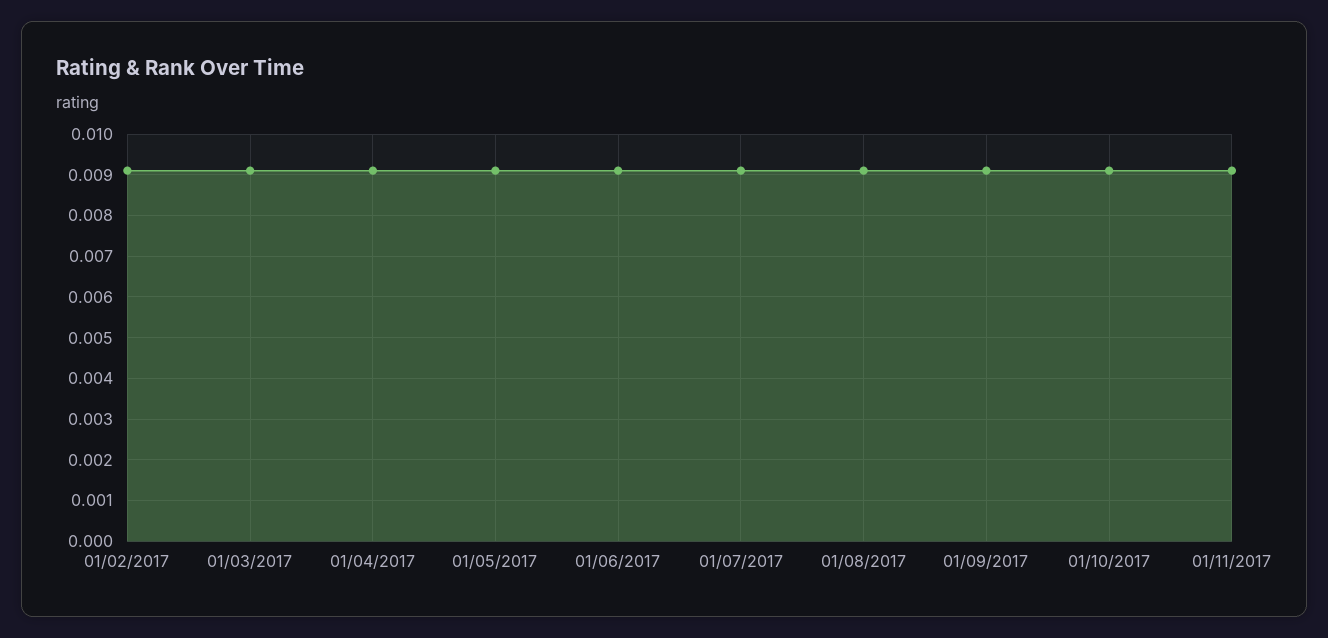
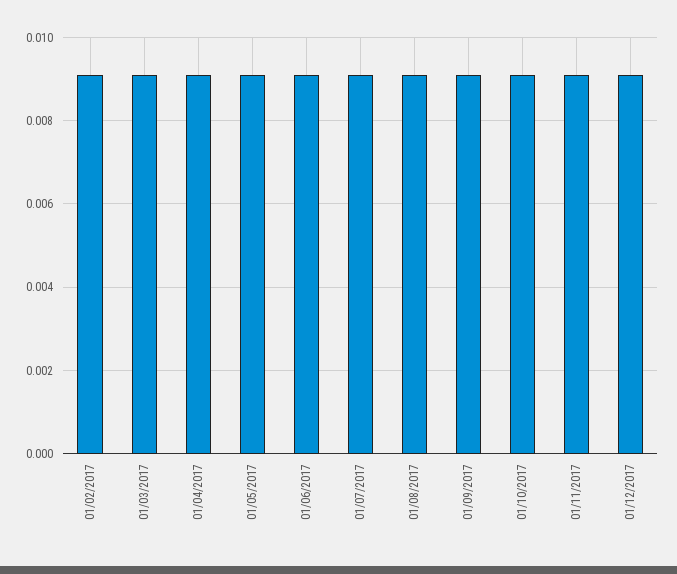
01/12/2017: none -> 0.009

